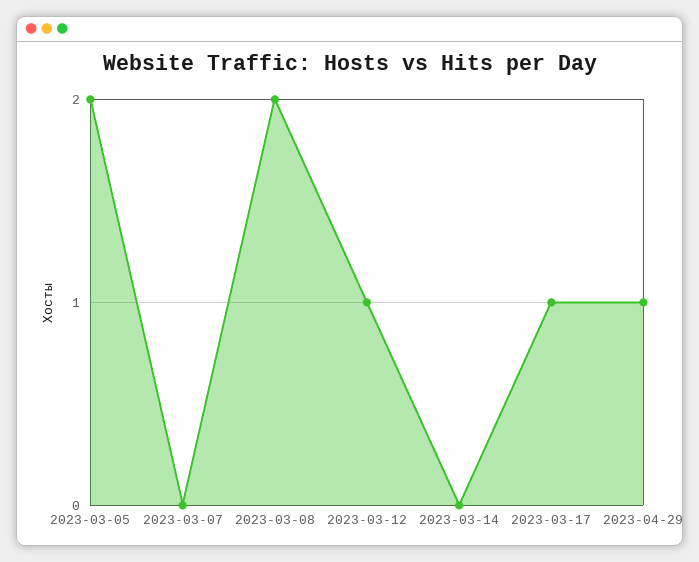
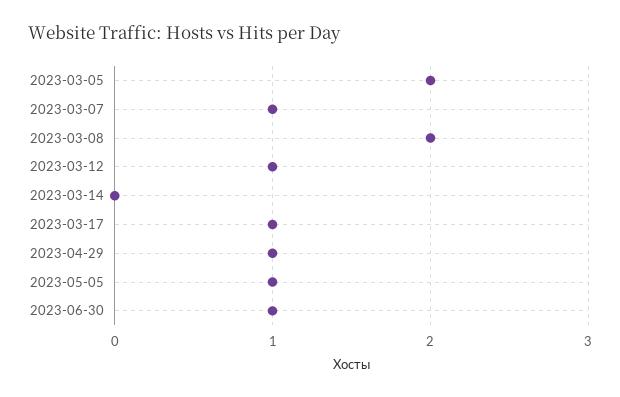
2023-03-07: 0 -> 1
2023-05-05: none -> 1
2023-06-30: none -> 1

